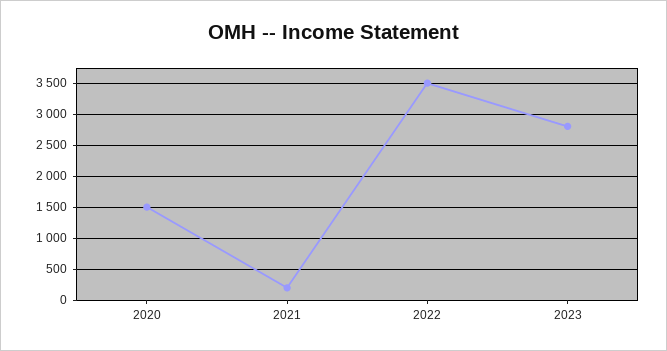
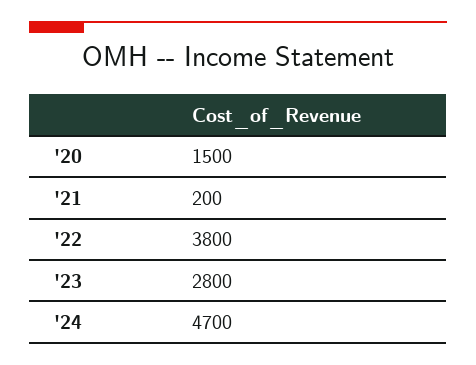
2022: 3500 -> 3800
'24: none -> 4700

